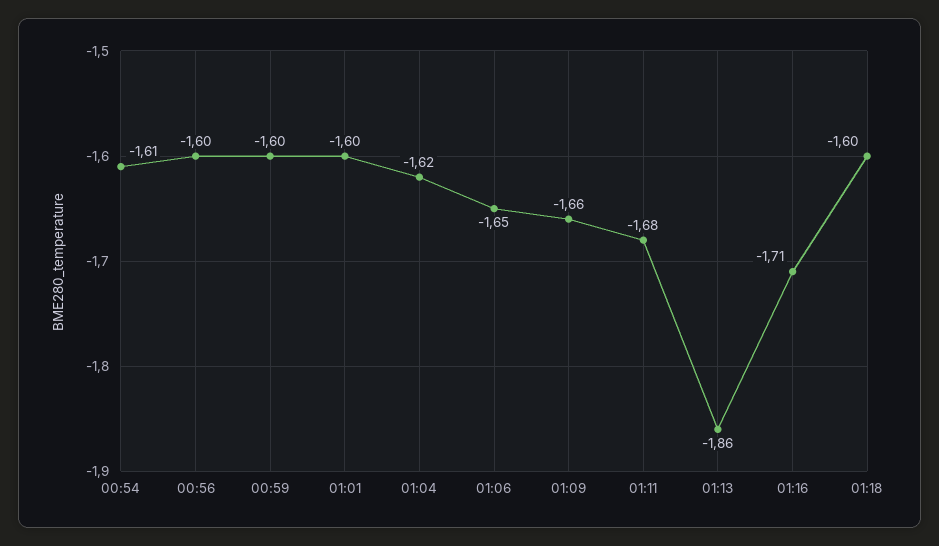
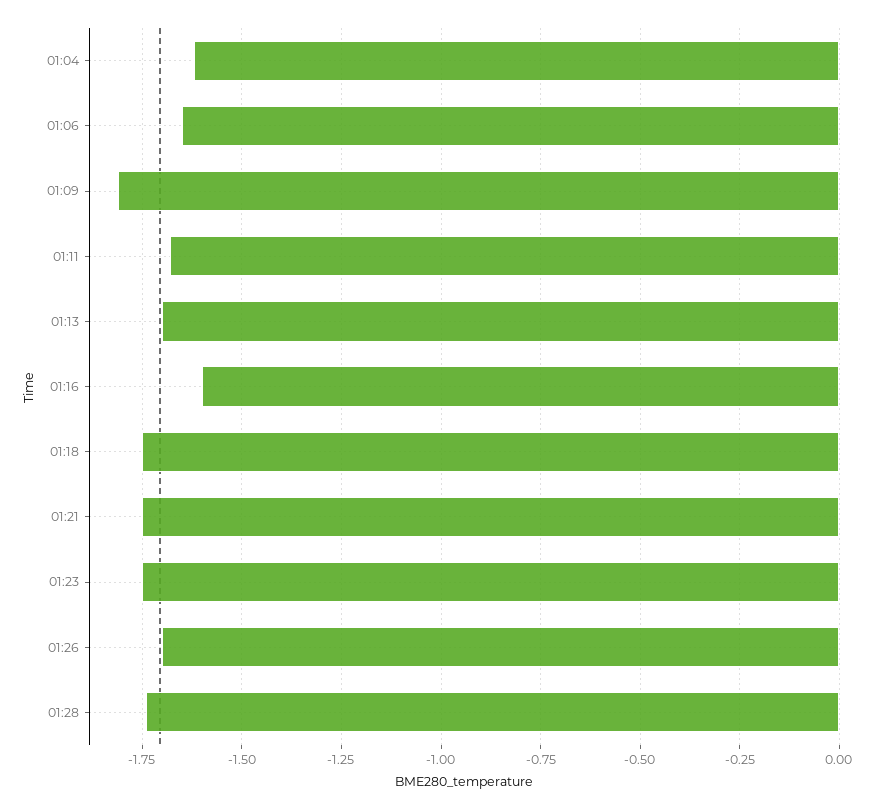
00:54: -1.61 -> none
00:56: -1.6 -> none
00:59: -1.6 -> none
01:01: -1.6 -> none
01:09: -1.66 -> -1.8
01:13: -1.86 -> -1.7
01:16: -1.71 -> -1.6
01:18: -1.6 -> -1.75
01:21: none -> -1.75
01:23: none -> -1.75
01:26: none -> -1.7
01:28: none -> -1.75

